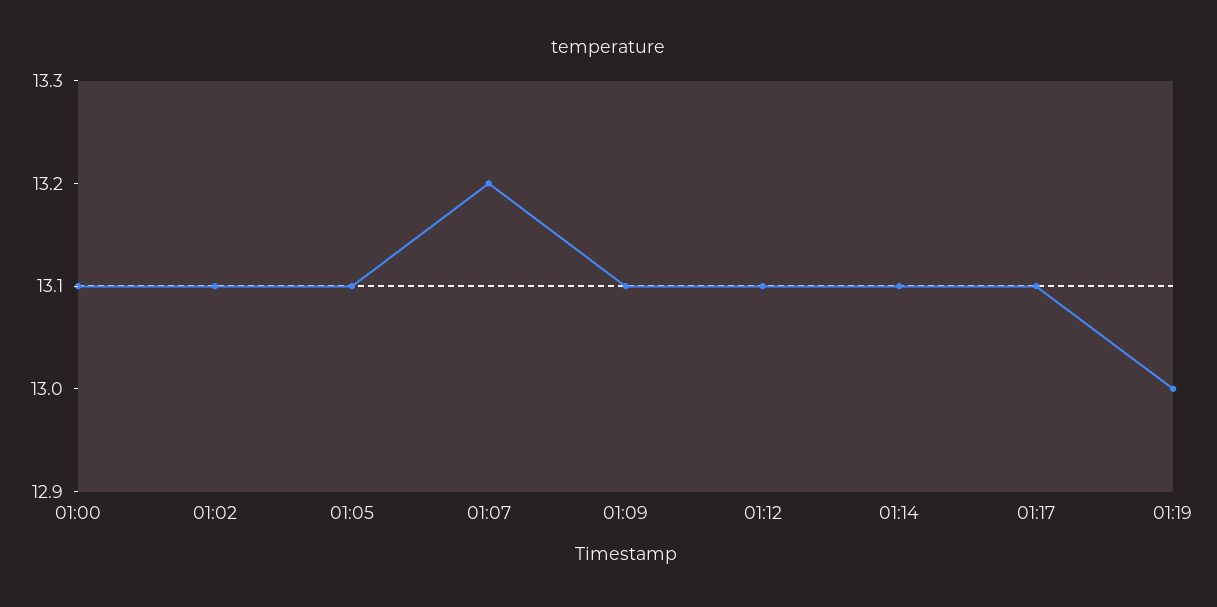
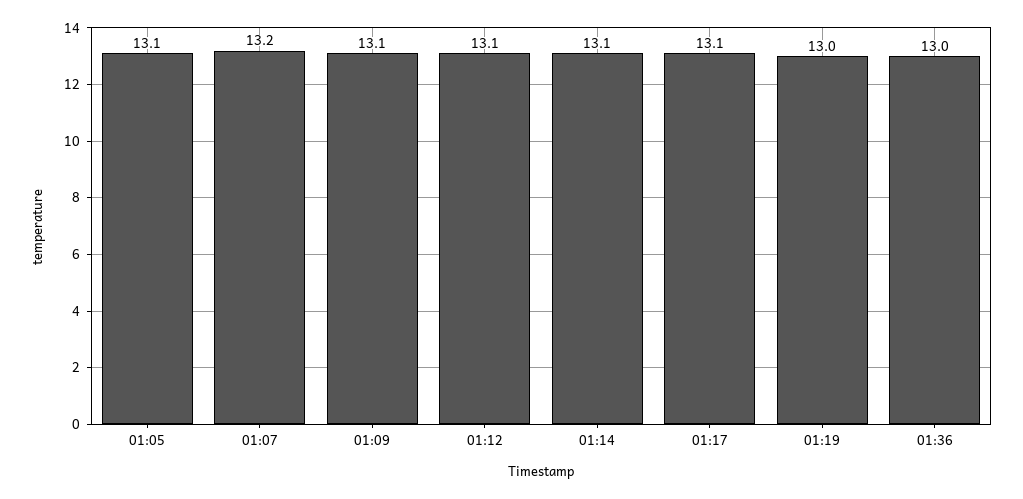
01:00: 13.1 -> none
01:02: 13.1 -> none
01:36: none -> 13

